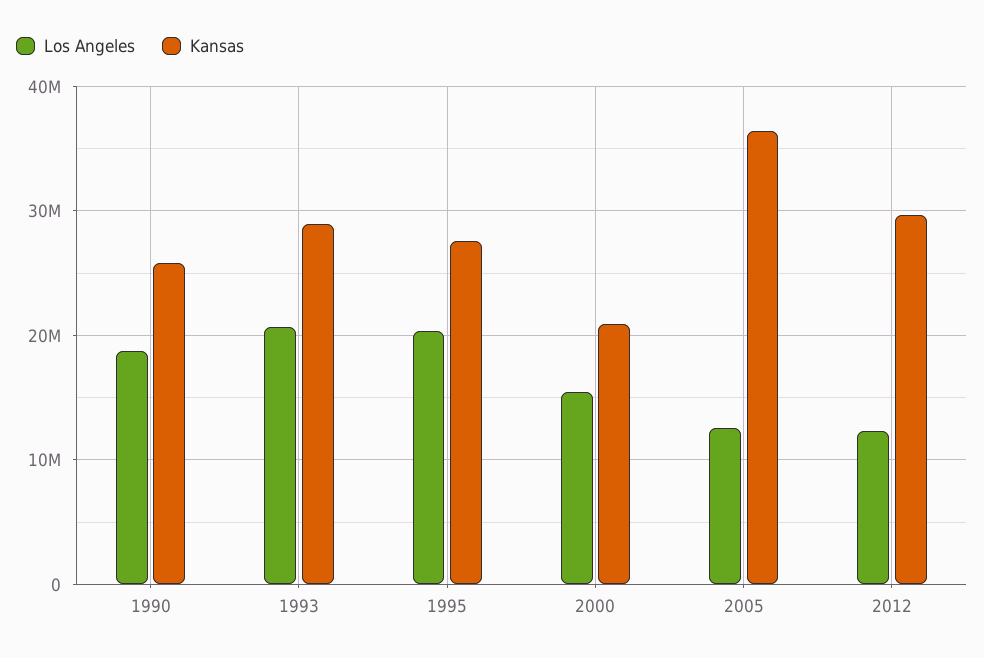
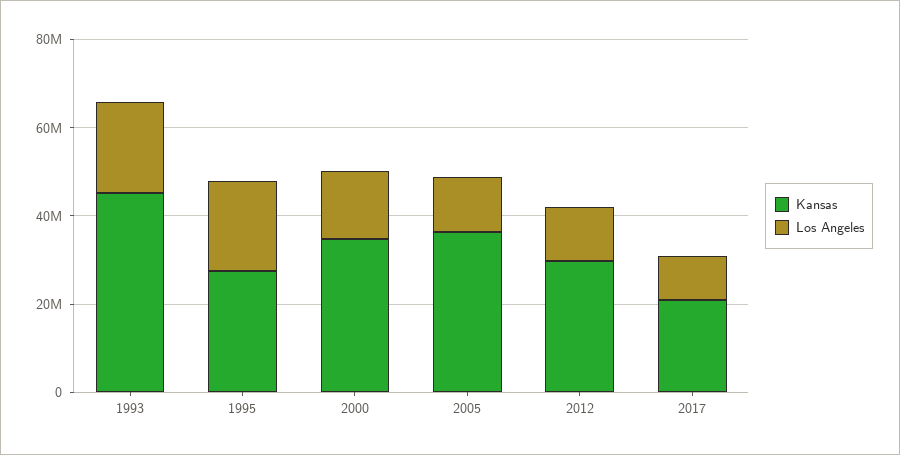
Los Angeles, 1990: 19000000 -> none
Kansas, 1990: 26000000 -> none
Kansas, 1993: 29000000 -> 45000000
Kansas, 2000: 21000000 -> 35000000
Kansas, 2017: none -> 20000000
Los Angeles, 2017: none -> 10000000

